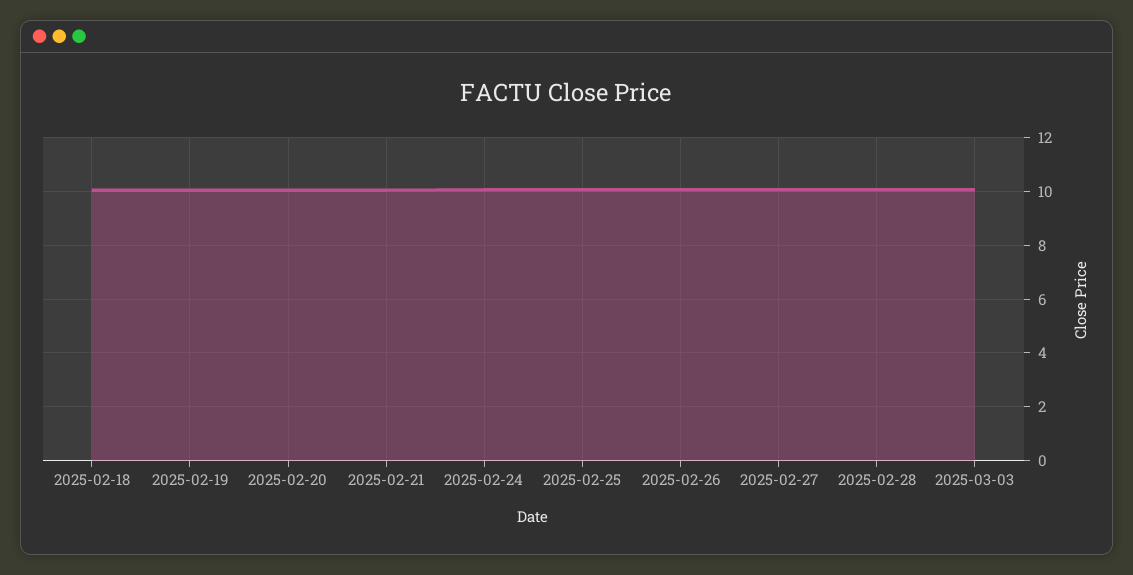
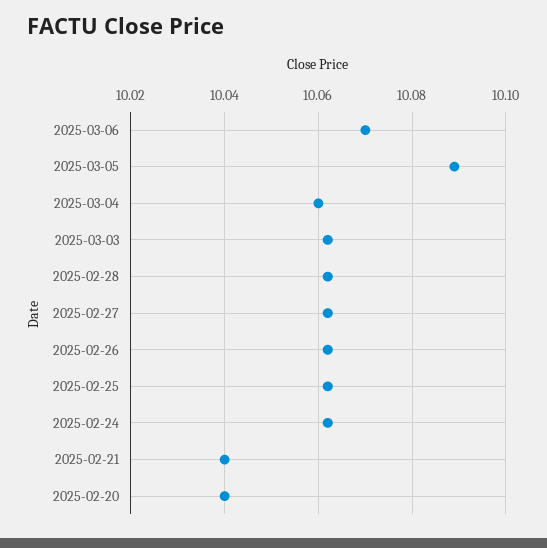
2025-02-18: 10 -> none
2025-02-19: 10 -> none
2025-03-06: none -> 10.07
2025-03-05: none -> 10.09
2025-03-04: none -> 10.06

